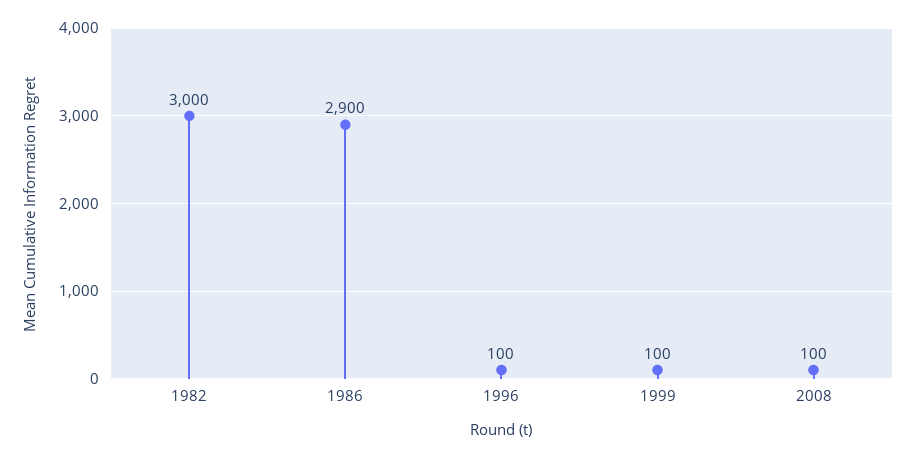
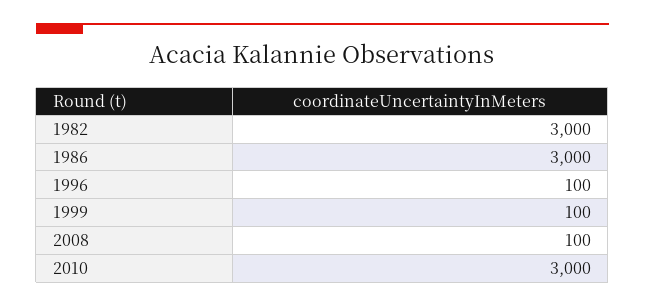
1986: 2900 -> 3000
2010: none -> 3000

